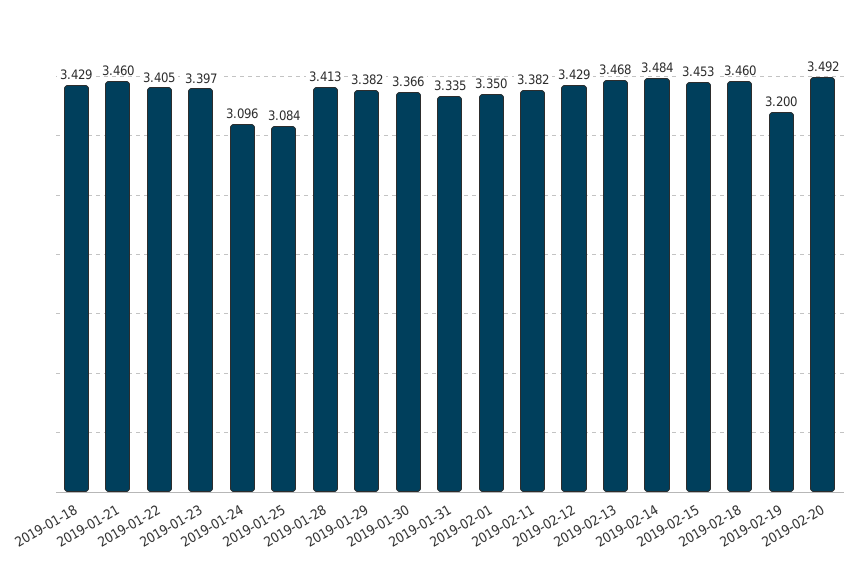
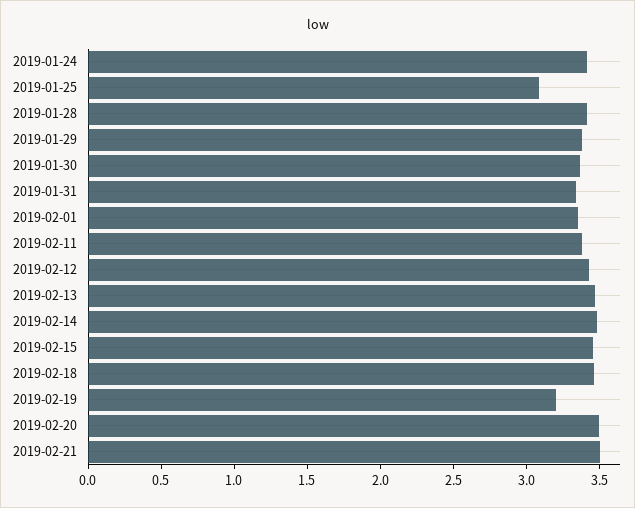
2019-01-18: 3.429 -> none
2019-01-21: 3.46 -> none
2019-01-22: 3.405 -> none
2019-01-23: 3.397 -> none
2019-01-24: 3.096 -> 3.4
2019-02-21: none -> 3.5

